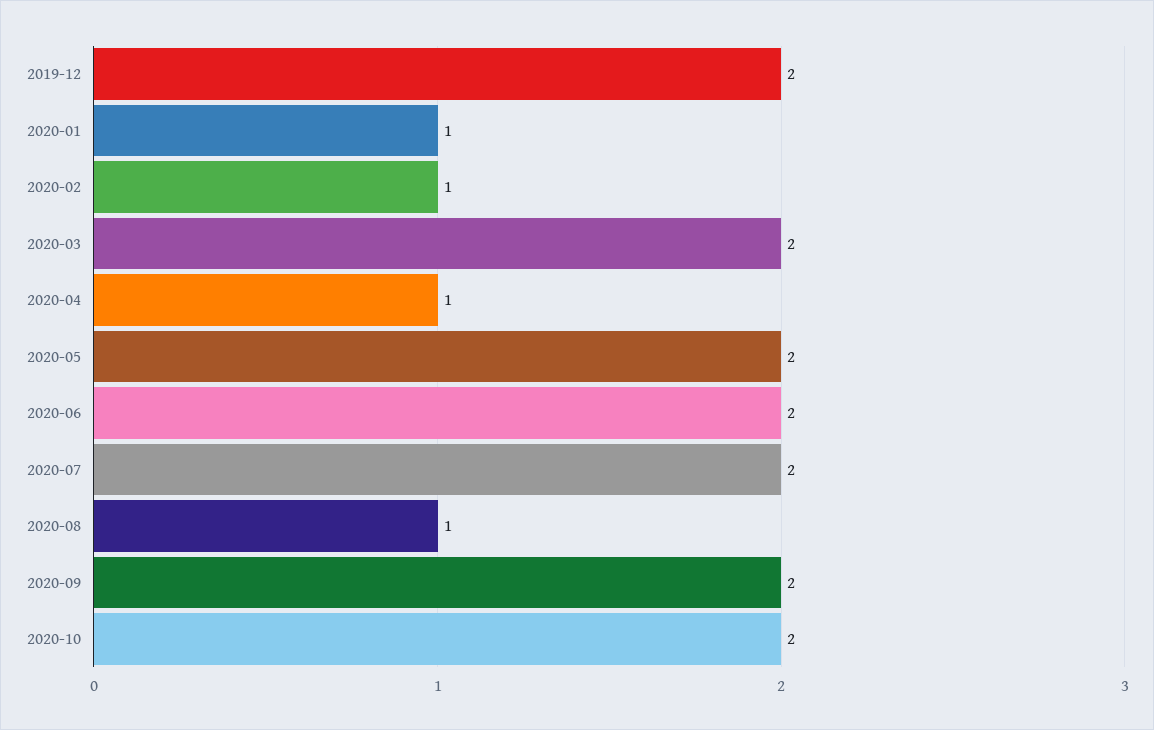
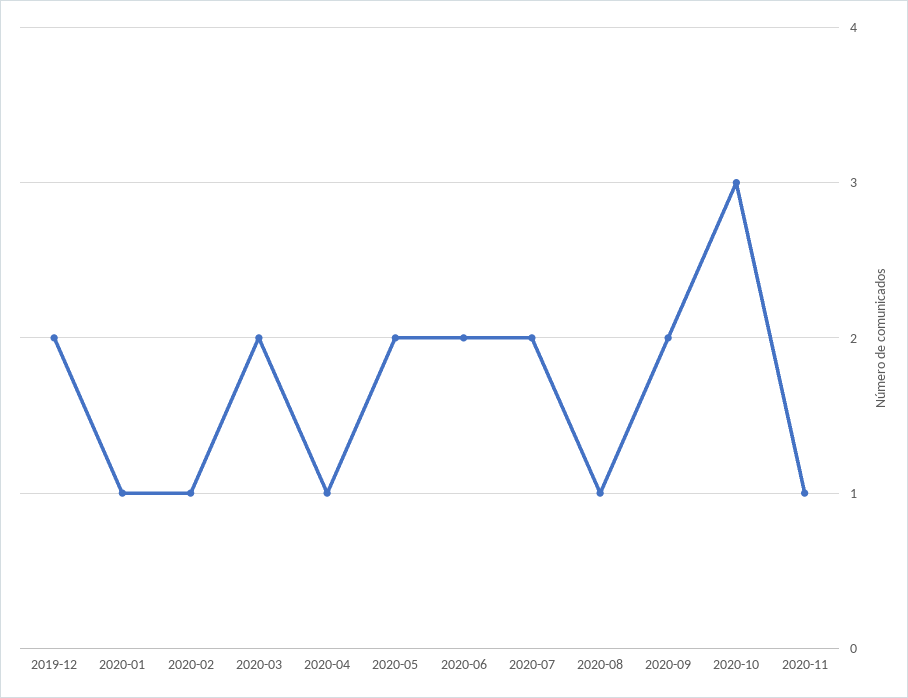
2020-10: 2 -> 3
2020-11: none -> 1

